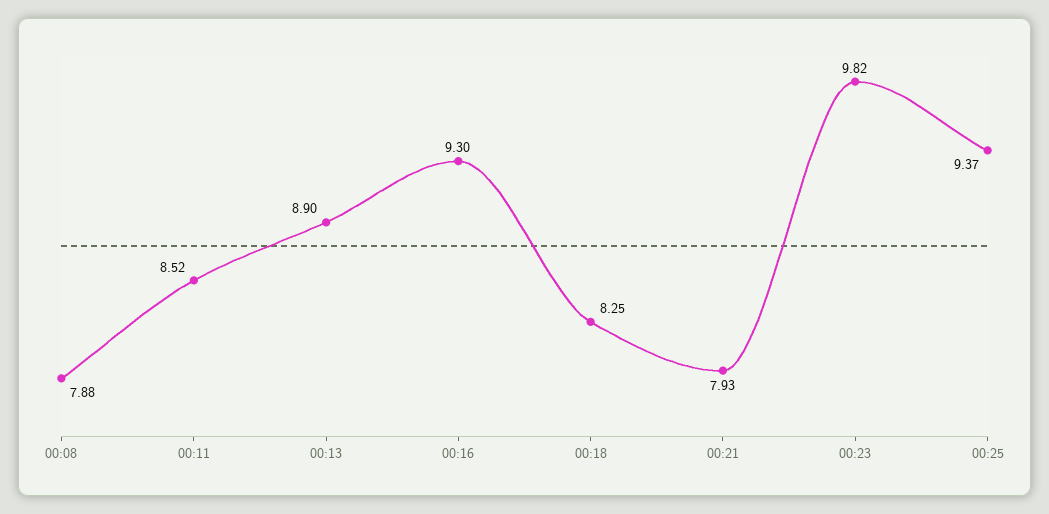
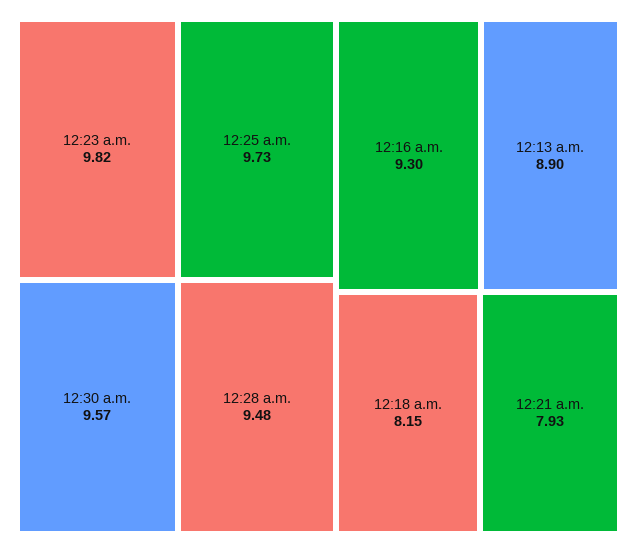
00:08: 7.88 -> none
00:11: 8.52 -> none
00:18: 8.25 -> 8.15
00:25: 9.37 -> 9.73
12:30 a.m.: none -> 9.57
12:28 a.m.: none -> 9.48

